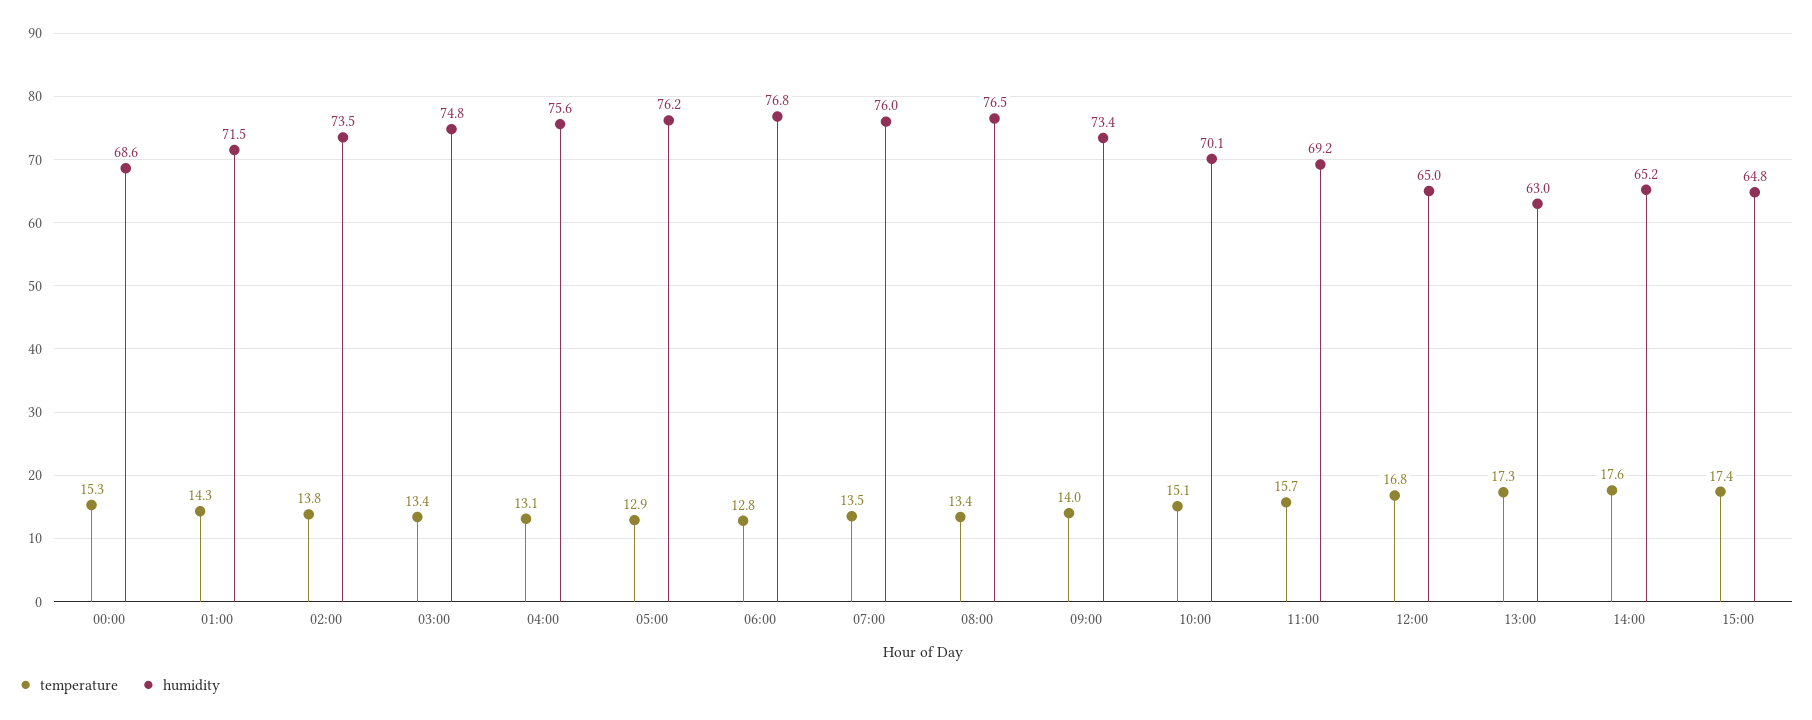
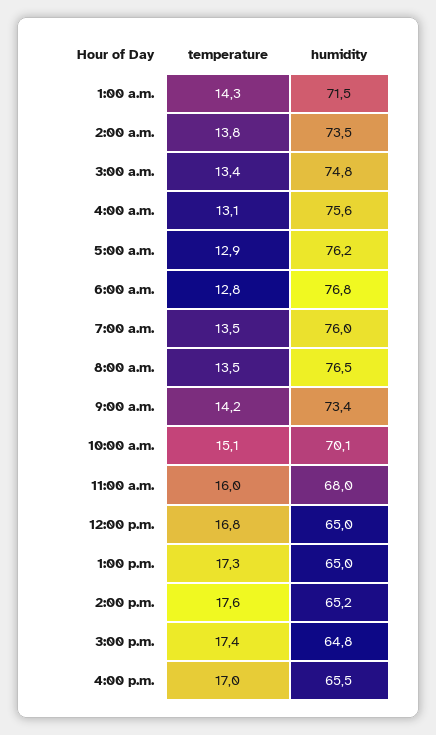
temperature, 00:00: 15.3 -> none
humidity, 00:00: 68.6 -> none
temperature, 08:00: 13.4 -> 13.5
temperature, 09:00: 14 -> 14.2
temperature, 11:00: 15.7 -> 16
humidity, 11:00: 69.2 -> 68
humidity, 13:00: 63 -> 65
temperature, 4:00 p.m.: none -> 17
humidity, 4:00 p.m.: none -> 65.5

